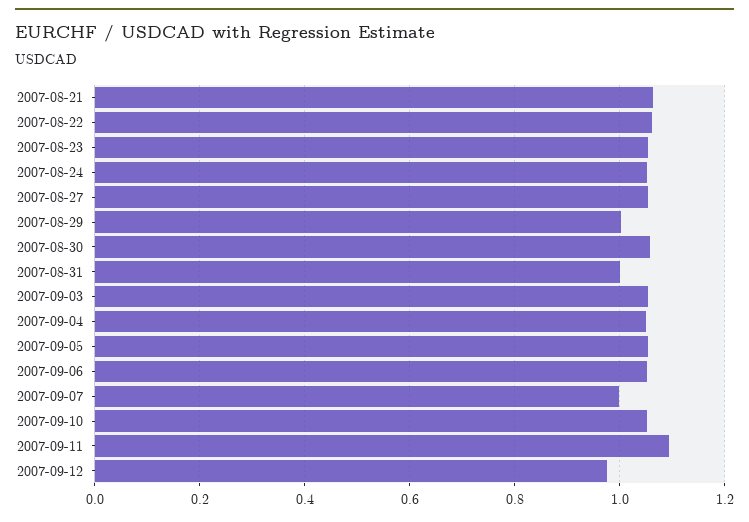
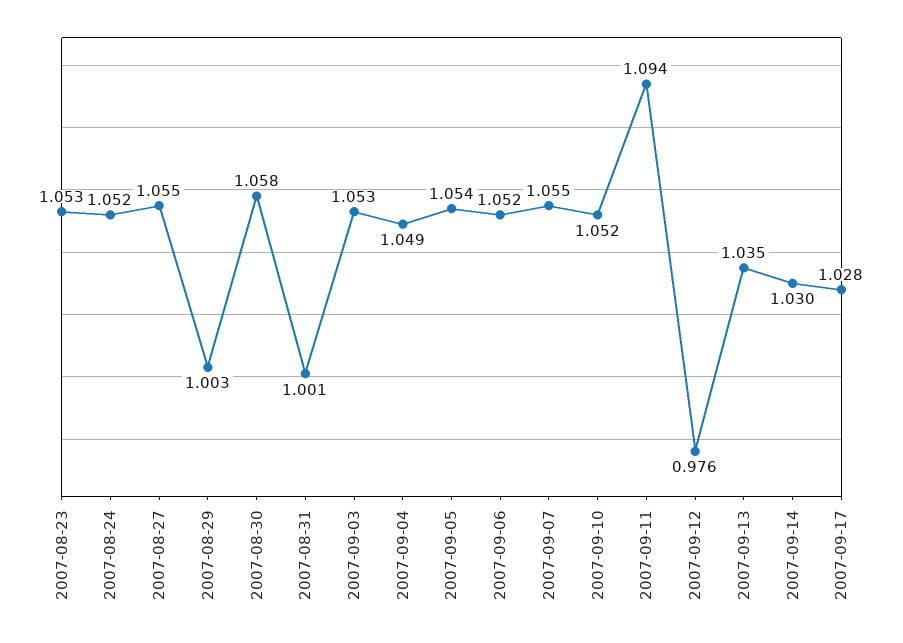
2007-08-21: 1.06 -> none
2007-08-22: 1.06 -> none
2007-09-07: 1 -> 1.055
2007-09-13: none -> 1.035
2007-09-14: none -> 1.03
2007-09-17: none -> 1.028

